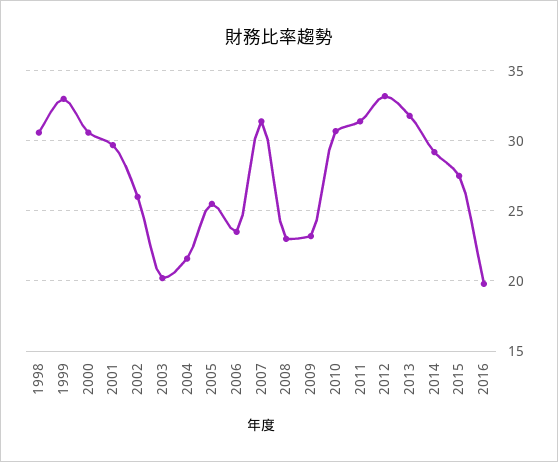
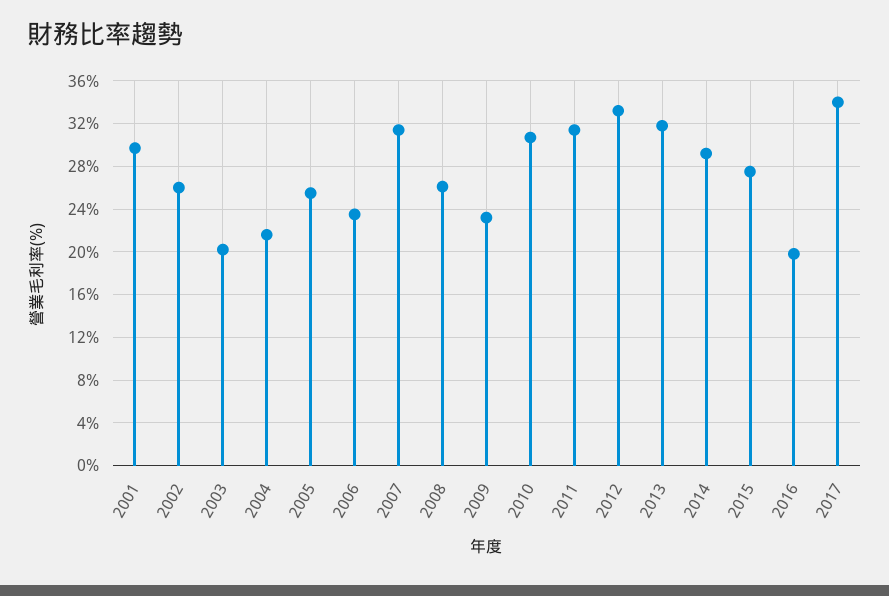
1998: 30.5 -> none
1999: 33 -> none
2000: 30.5 -> none
2008: 23 -> 26
2017: none -> 34

